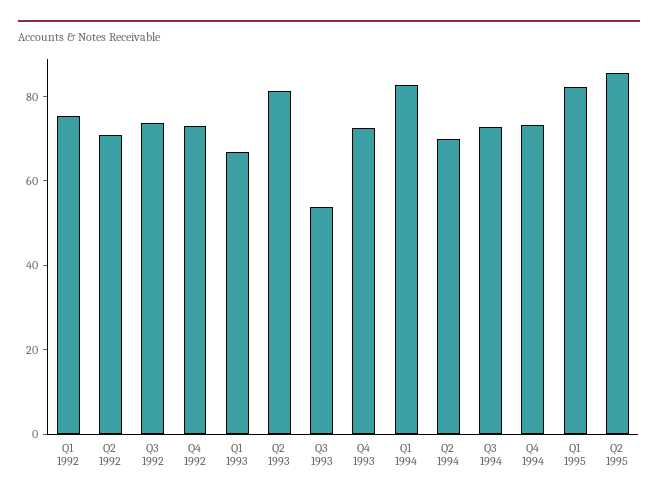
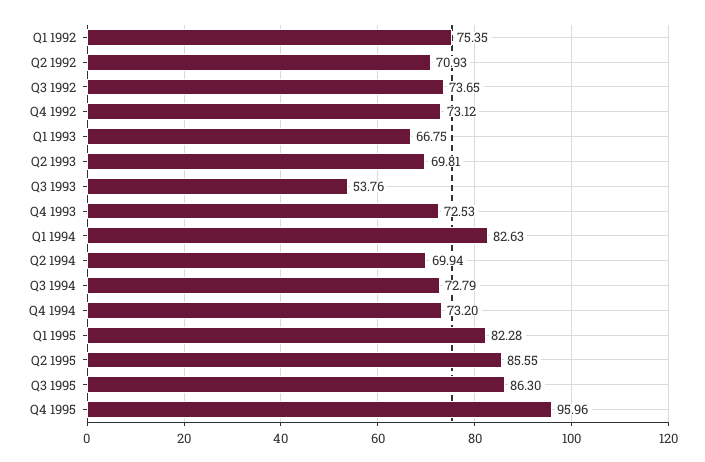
Q2 1993: 80 -> 69.81
Q3 1995: none -> 86.3
Q4 1995: none -> 95.96

